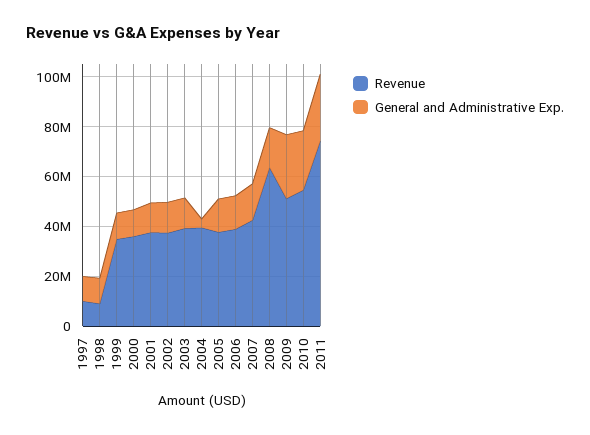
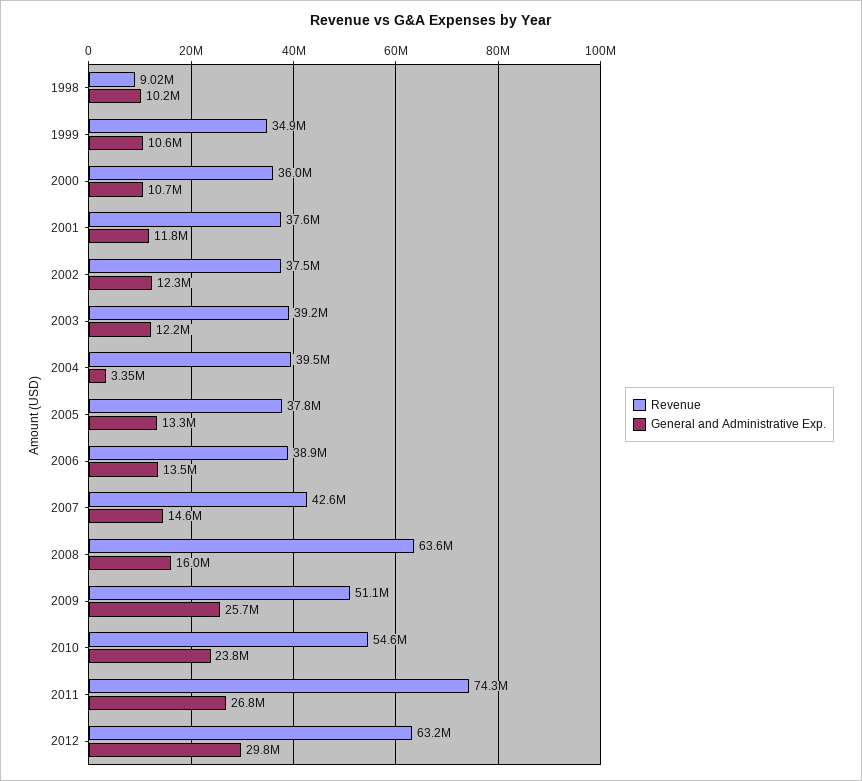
Revenue, 1997: 10000000 -> none
General and Administrative Exp., 1997: 10000000 -> none
Revenue, 2012: none -> 63200000
General and Administrative Exp., 2012: none -> 29800000

